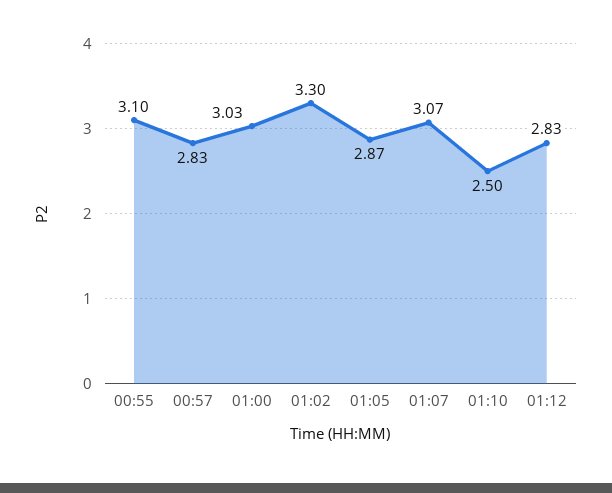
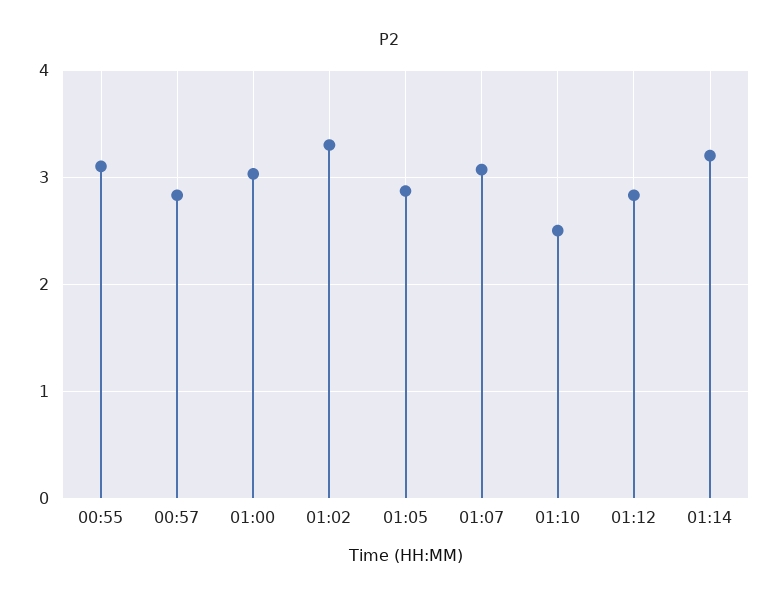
01:14: none -> 3.2

